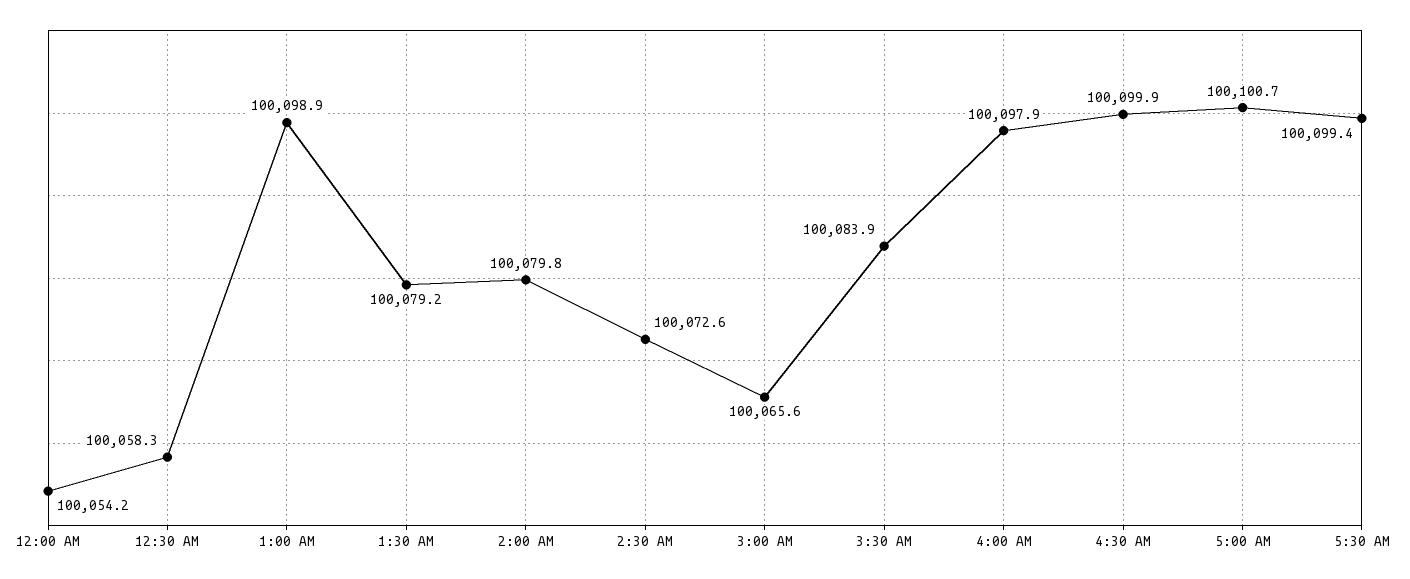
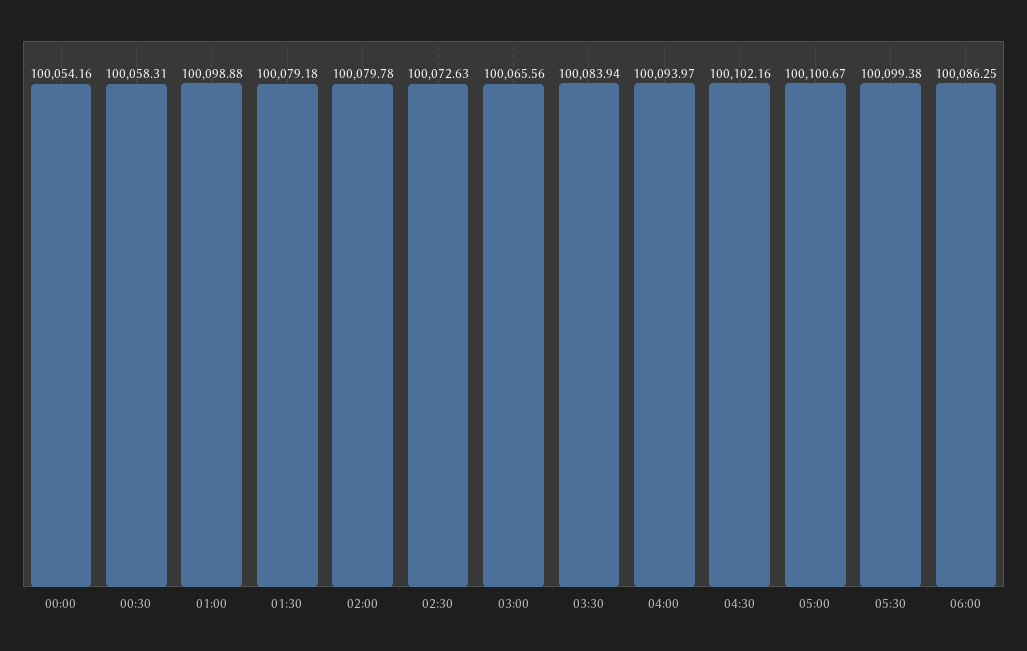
4:00 AM: 100097.9 -> 100093.97
4:30 AM: 100099.9 -> 100102.16
06:00: none -> 100086.25

